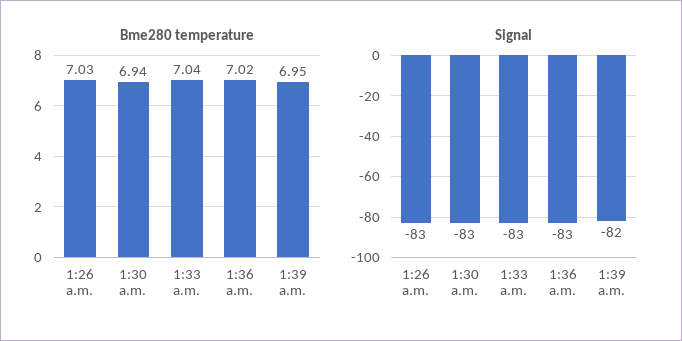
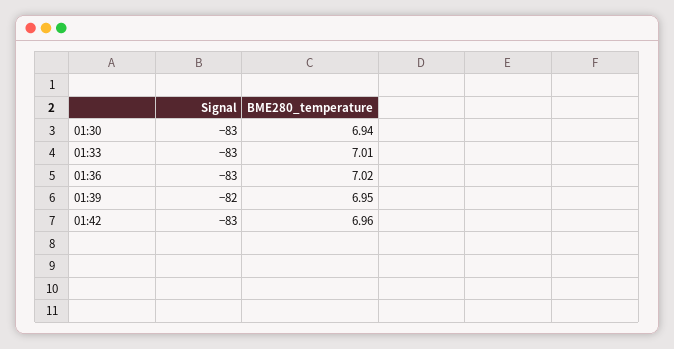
Bme280 temperature, 1:26 a.m.: 7.03 -> none
Bme280 temperature, 1:33 a.m.: 7.04 -> 7.01
Signal, 1:26 a.m.: -83 -> none
Signal, 01:42: none -> -83
Bme280 temperature, 01:42: none -> 6.96

